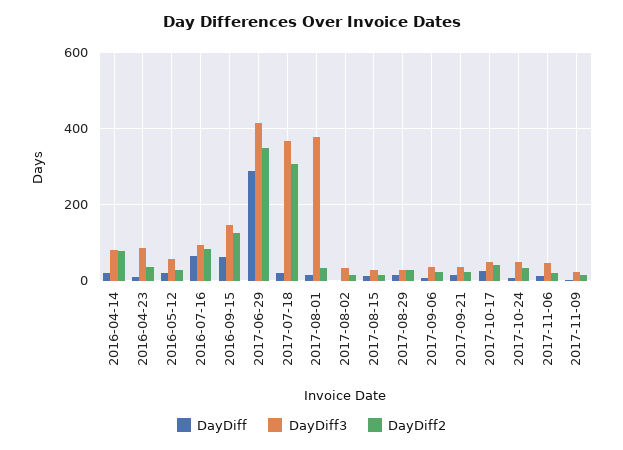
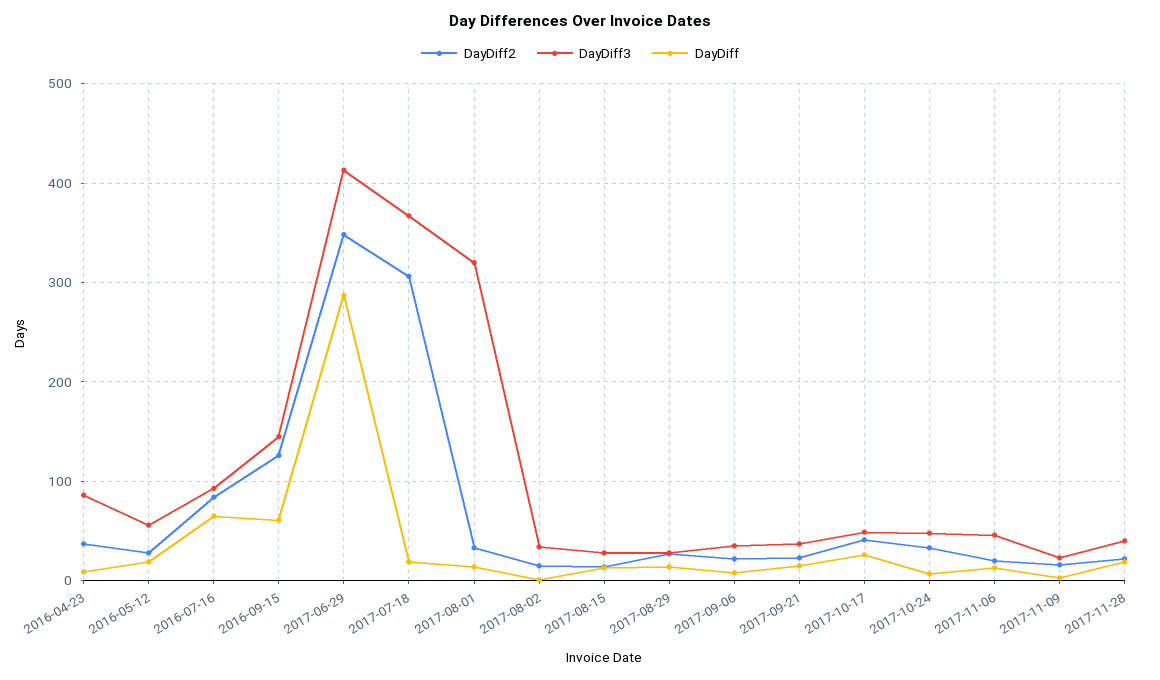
DayDiff, 2016-04-14: 20 -> none
DayDiff3, 2016-04-14: 80 -> none
DayDiff2, 2016-04-14: 80 -> none
DayDiff3, 2017-08-01: 380 -> 320
DayDiff2, 2017-11-28: none -> 20
DayDiff3, 2017-11-28: none -> 40
DayDiff, 2017-11-28: none -> 20

